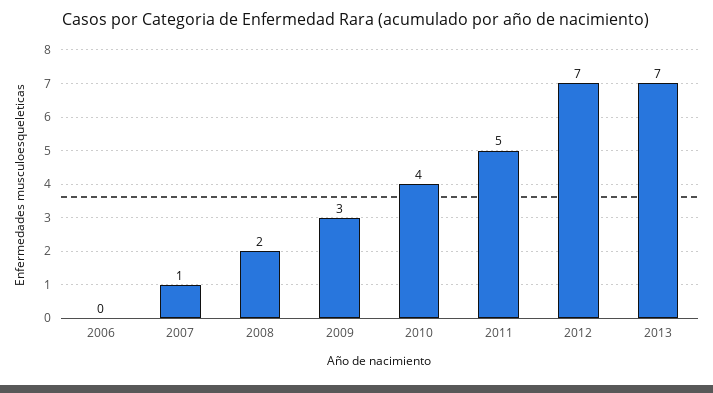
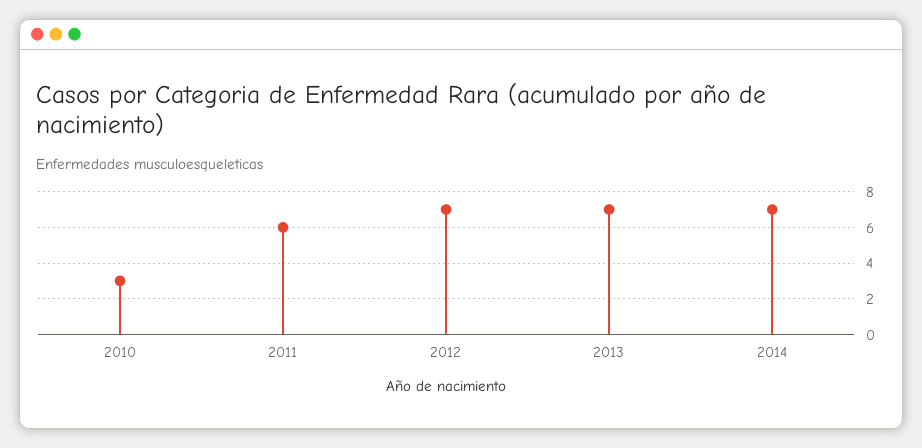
2006: 0 -> none
2007: 1 -> none
2008: 2 -> none
2009: 3 -> none
2010: 4 -> 3
2011: 5 -> 6
2014: none -> 7

